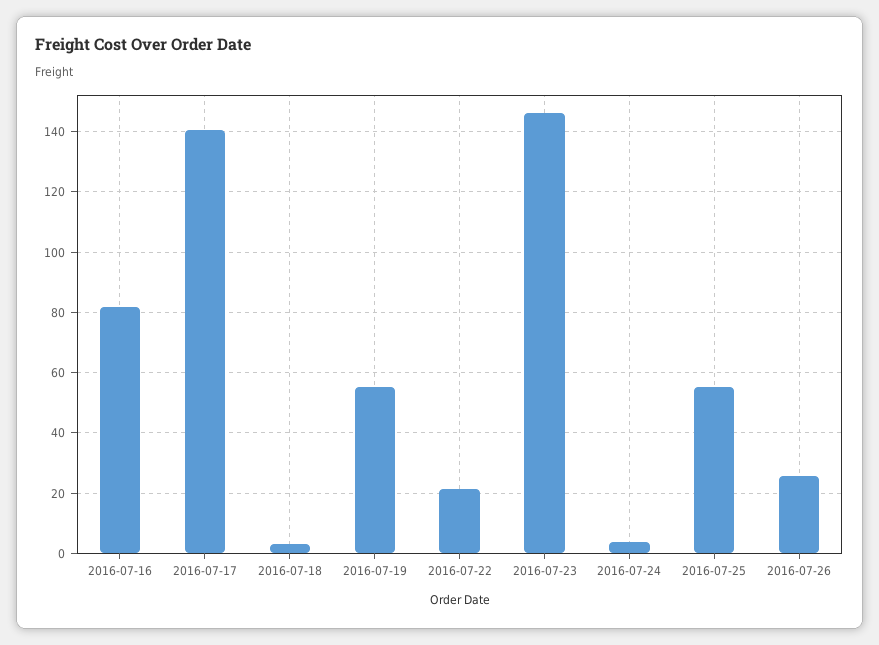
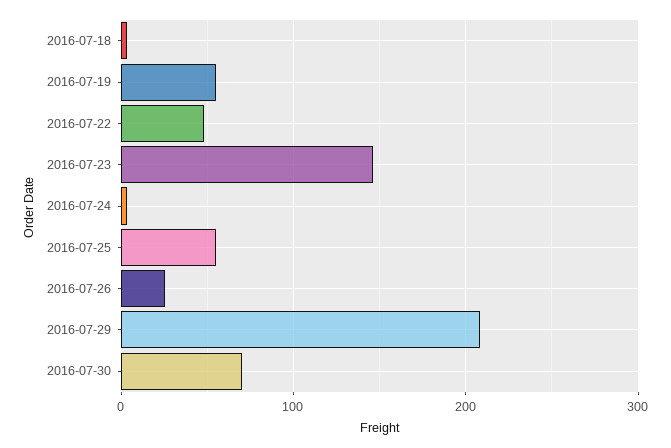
2016-07-16: 82 -> none
2016-07-17: 140 -> none
2016-07-22: 22 -> 50
2016-07-29: none -> 210
2016-07-30: none -> 70

